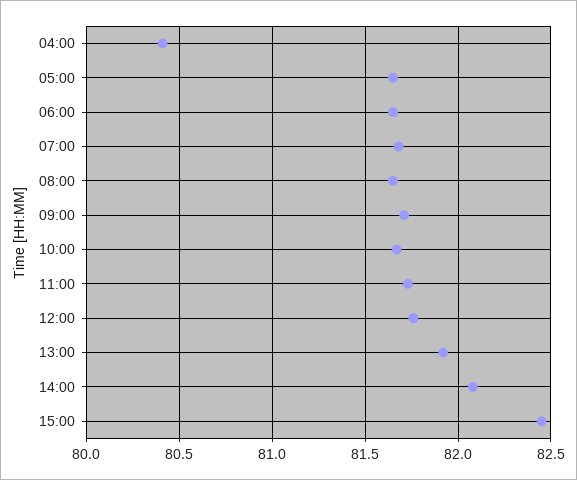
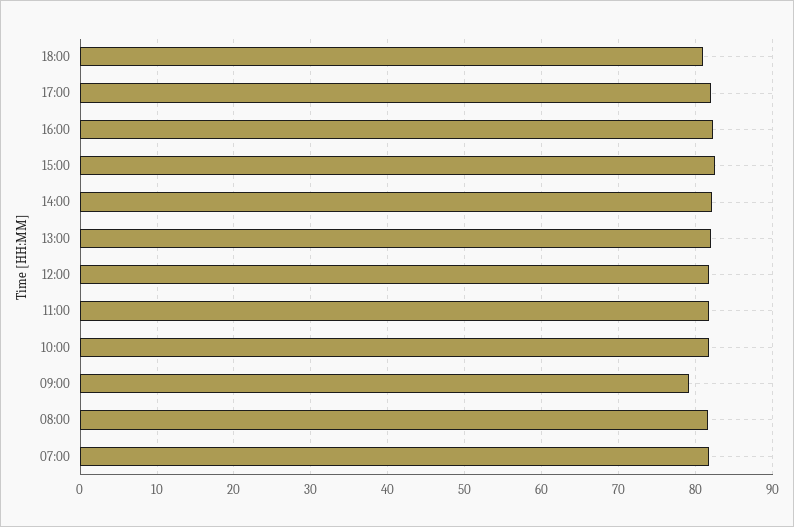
04:00: 80.4 -> none
05:00: 81.65 -> none
06:00: 81.65 -> none
09:00: 81.7 -> 79
18:00: none -> 81
17:00: none -> 82
16:00: none -> 82

